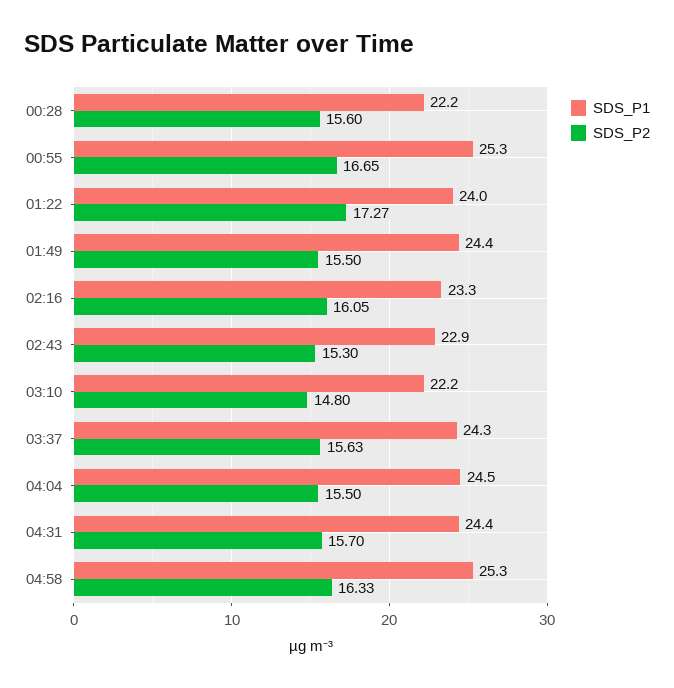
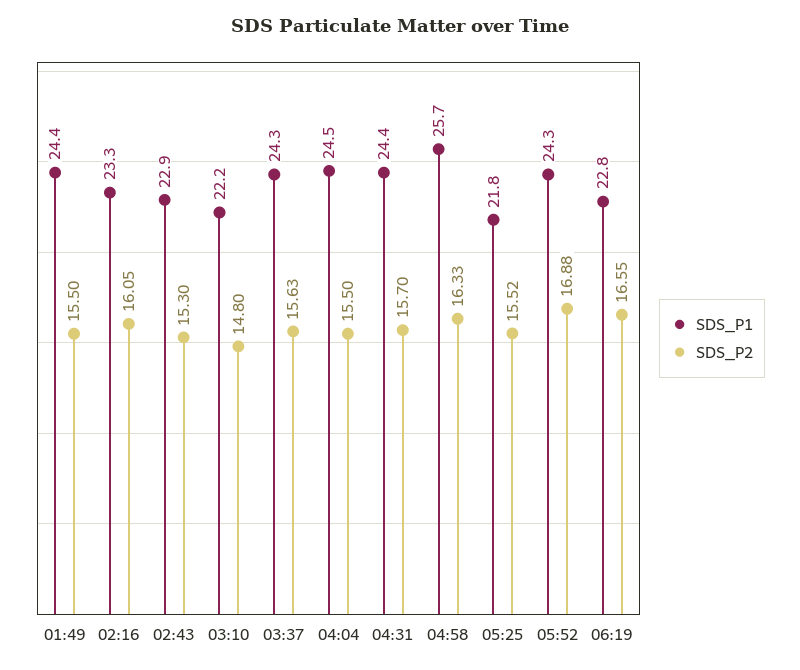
SDS_P1, 00:28: 22.2 -> none
SDS_P2, 00:28: 15.6 -> none
SDS_P1, 00:55: 25.3 -> none
SDS_P2, 00:55: 16.65 -> none
SDS_P1, 01:22: 24 -> none
SDS_P2, 01:22: 17.27 -> none
SDS_P1, 04:58: 25.3 -> 25.7
SDS_P1, 05:25: none -> 21.8
SDS_P2, 05:25: none -> 15.52
SDS_P1, 05:52: none -> 24.3
SDS_P2, 05:52: none -> 16.88
SDS_P1, 06:19: none -> 22.8
SDS_P2, 06:19: none -> 16.55

